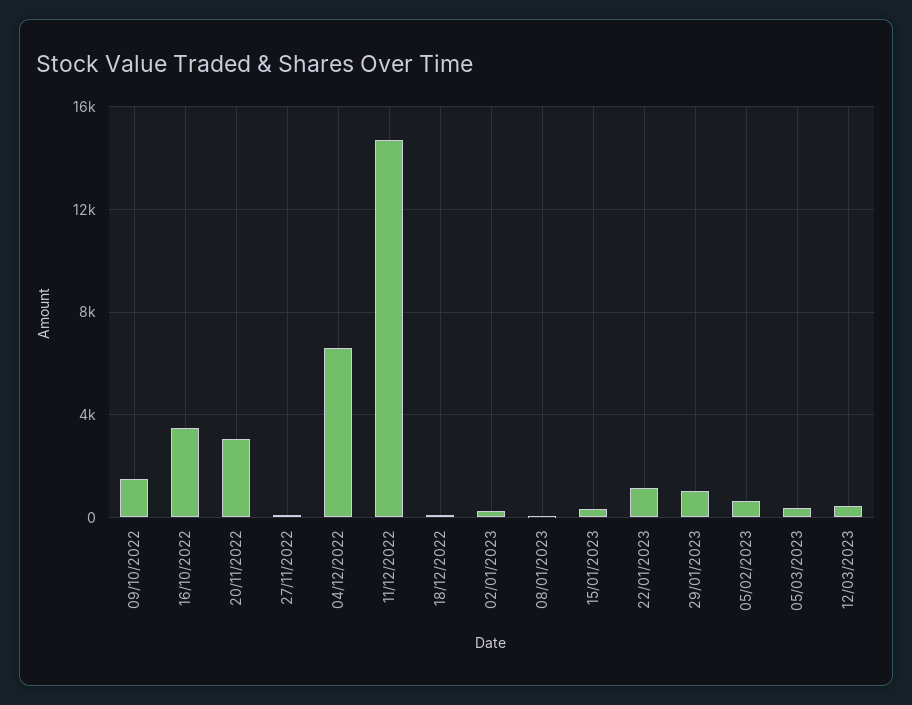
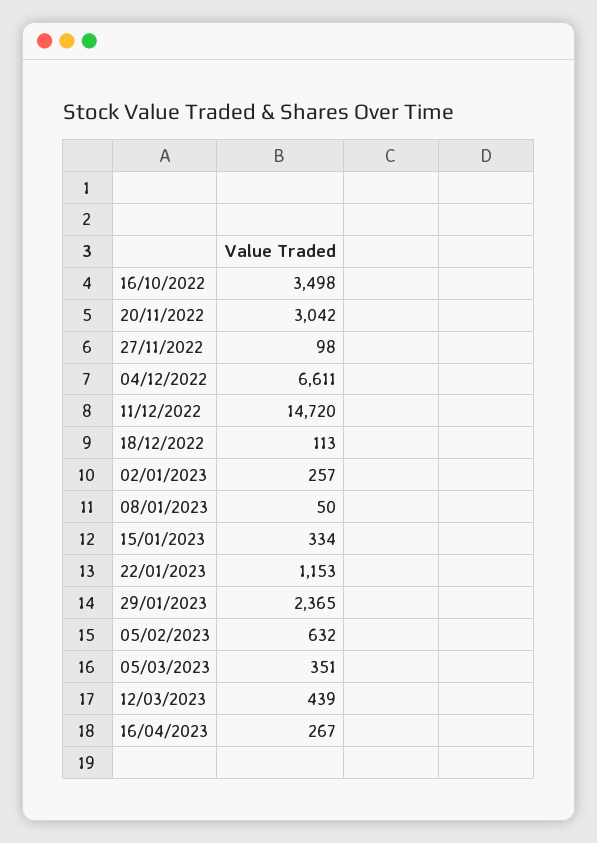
09/10/2022: 1500 -> none
29/01/2023: 1000 -> 2365
16/04/2023: none -> 267

